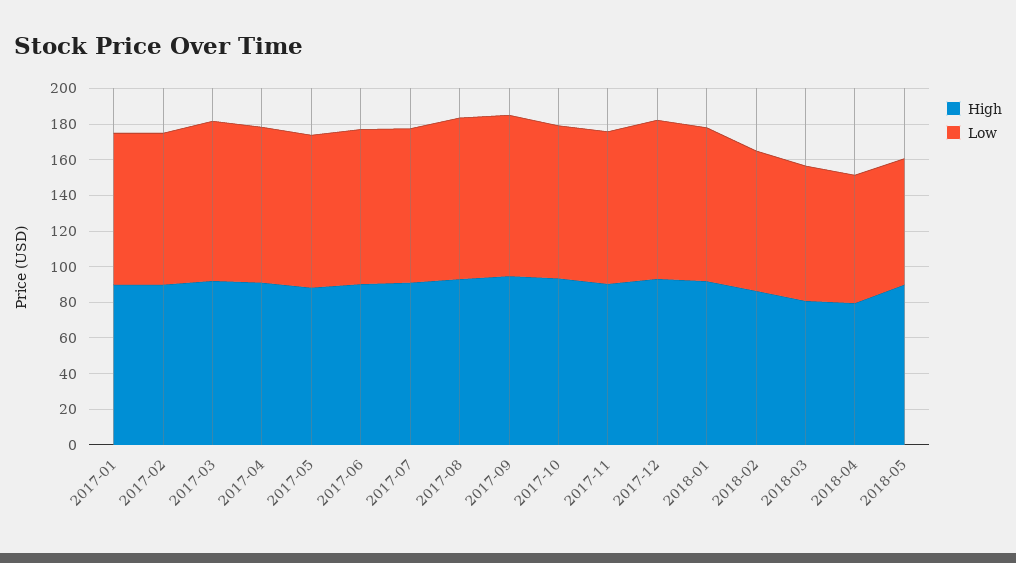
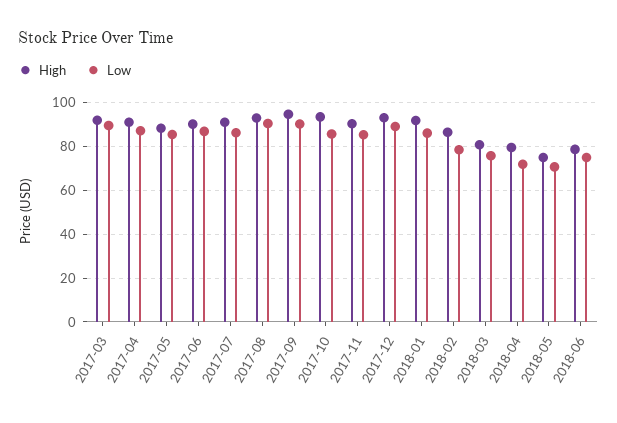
High, 2017-01: 90 -> none
Low, 2017-01: 85 -> none
High, 2017-02: 90 -> none
Low, 2017-02: 85 -> none
High, 2018-05: 90 -> 75
High, 2018-06: none -> 80
Low, 2018-06: none -> 75

